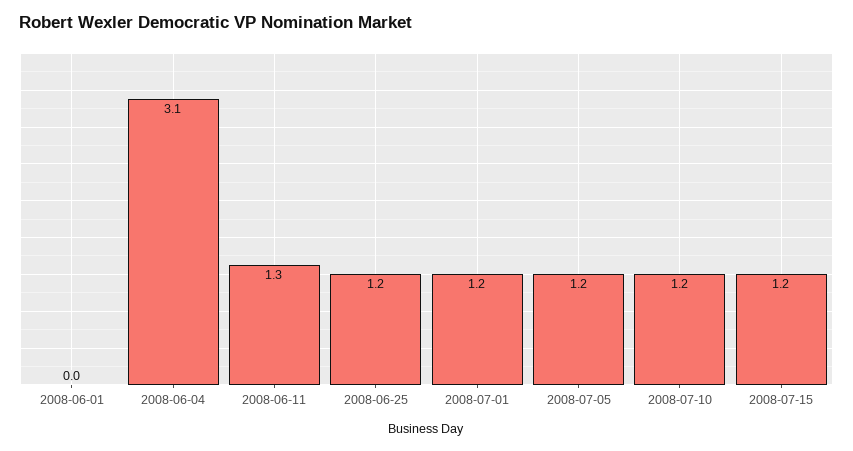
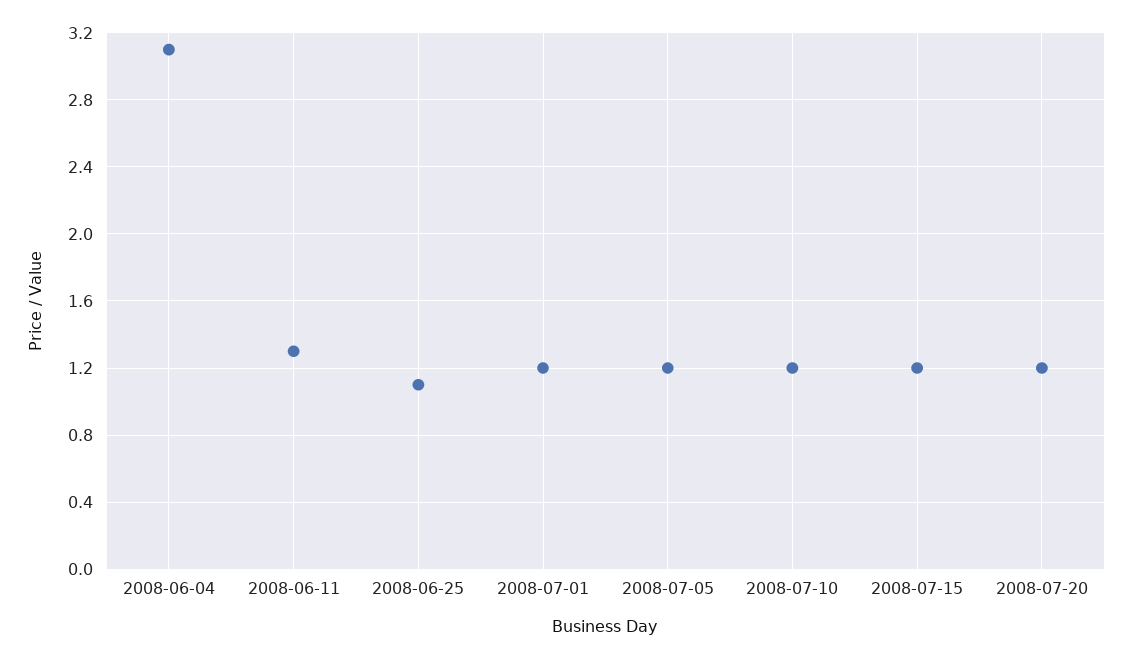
2008-06-01: 0 -> none
2008-06-25: 1.2 -> 1.1
2008-07-20: none -> 1.2

